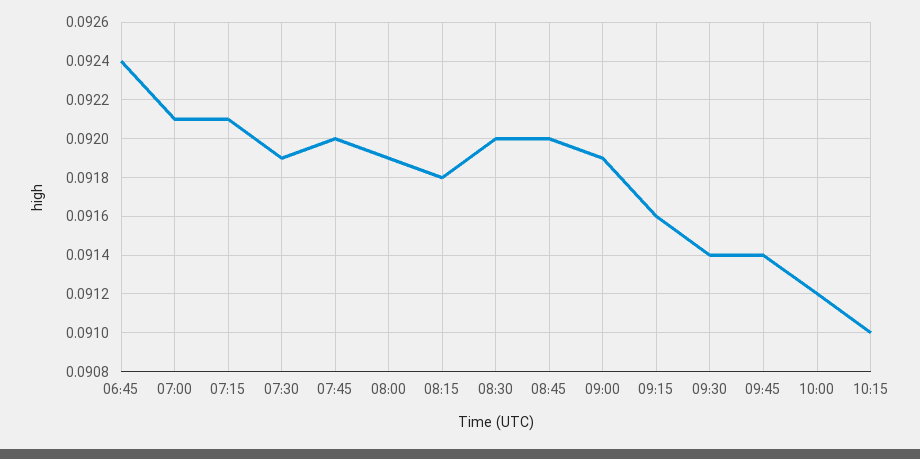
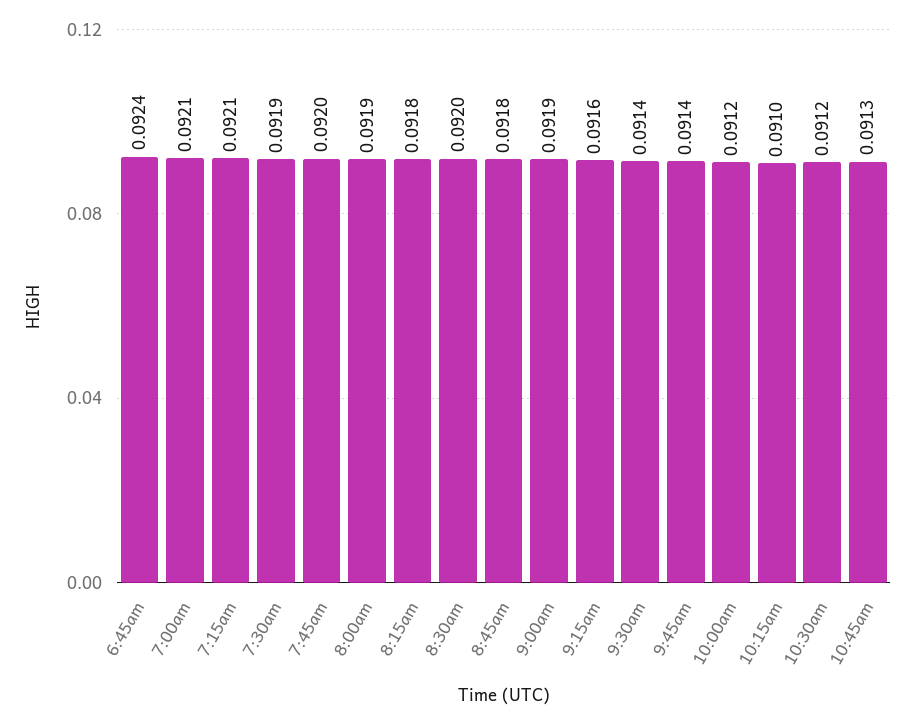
08:45: 0.092 -> 0.0918
10:30am: none -> 0.0912
10:45am: none -> 0.0913

